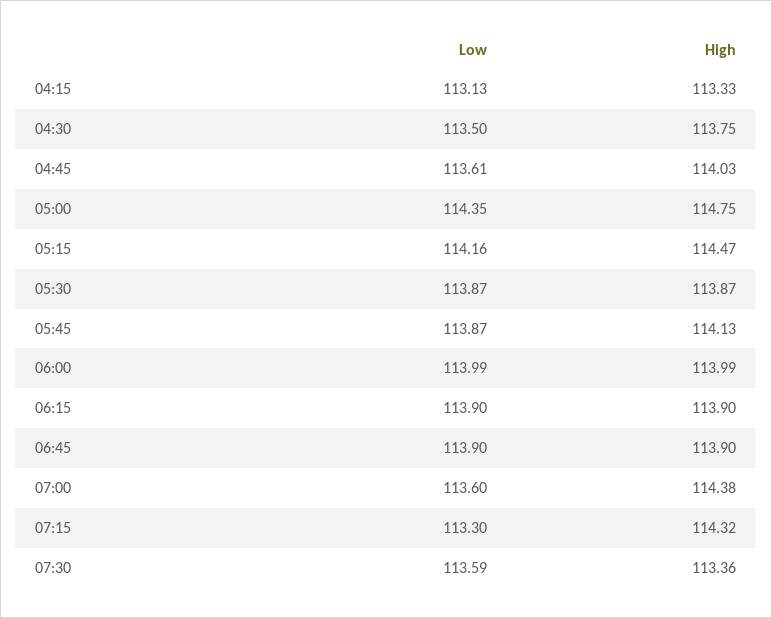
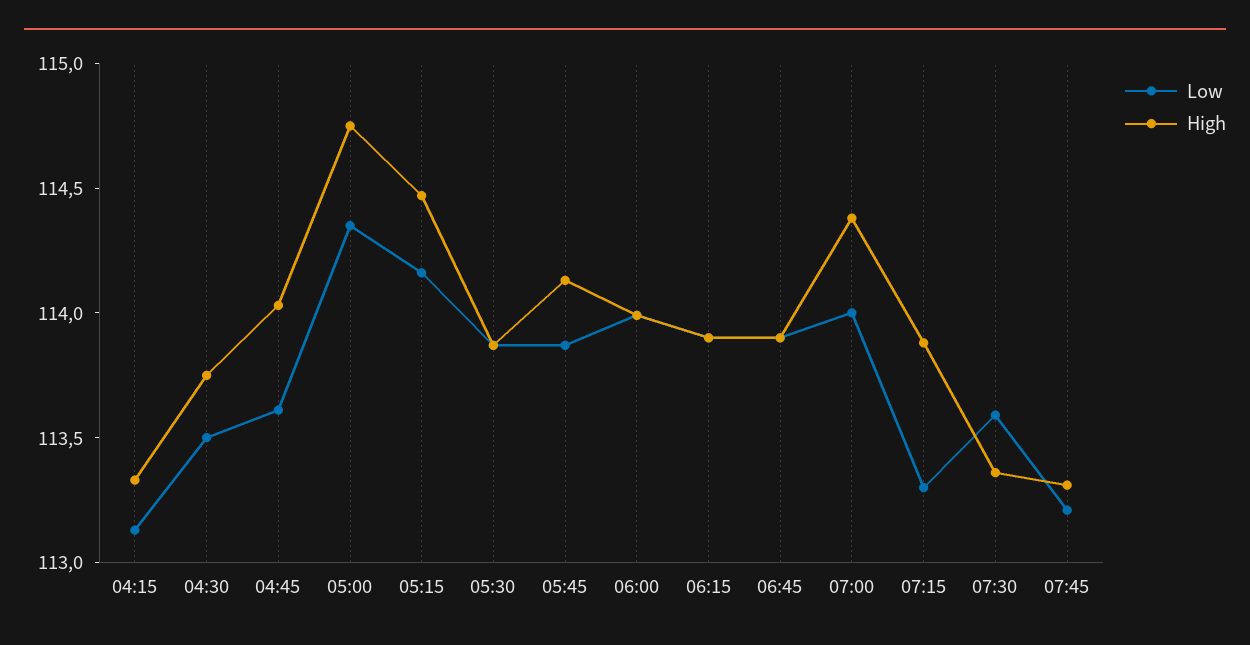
Low, 07:00: 113.6 -> 114
High, 07:15: 114.32 -> 113.9
Low, 07:45: none -> 113.2
High, 07:45: none -> 113.3

